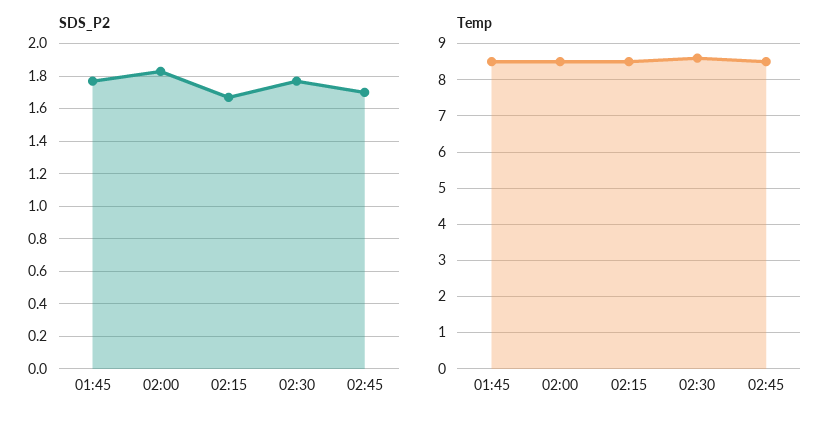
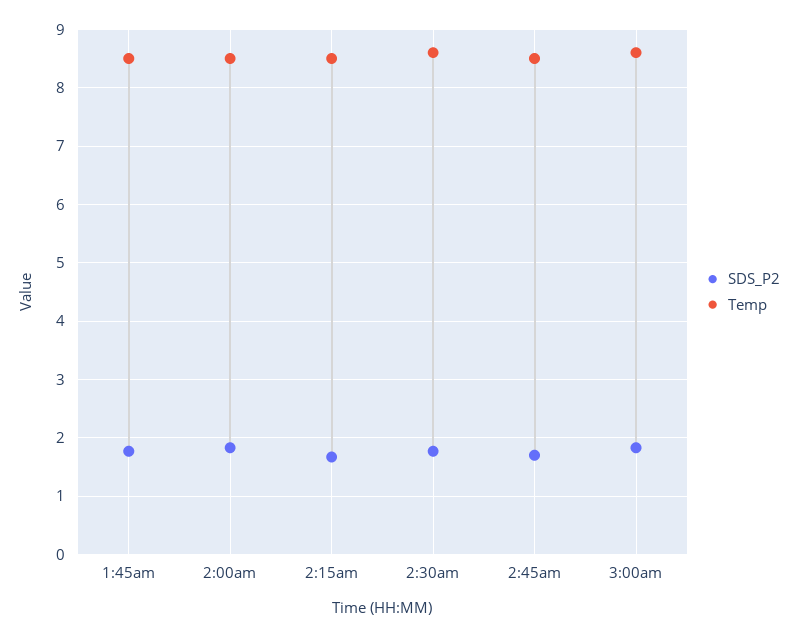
SDS_P2, 3:00am: none -> 1.8
Temp, 3:00am: none -> 8.6

